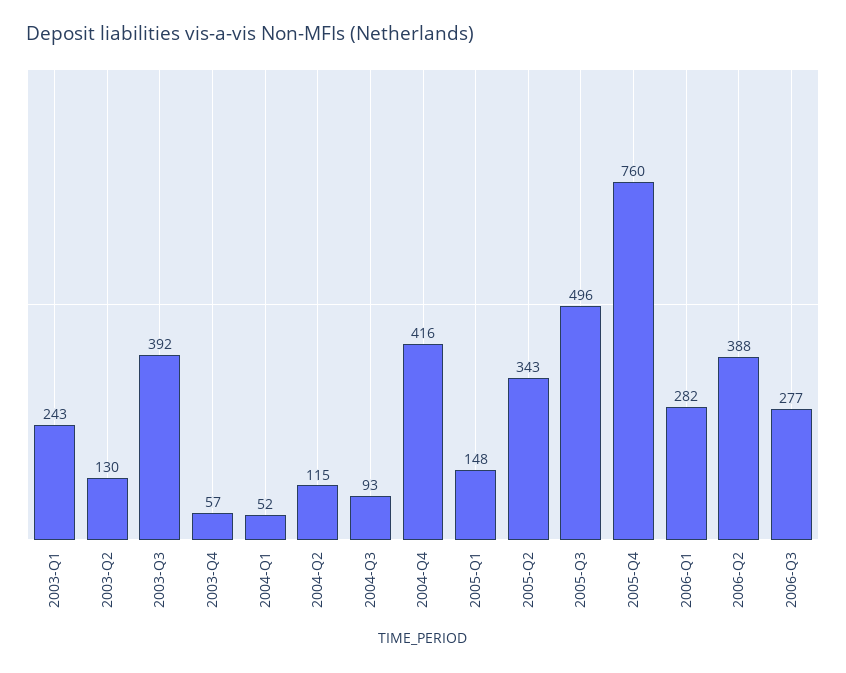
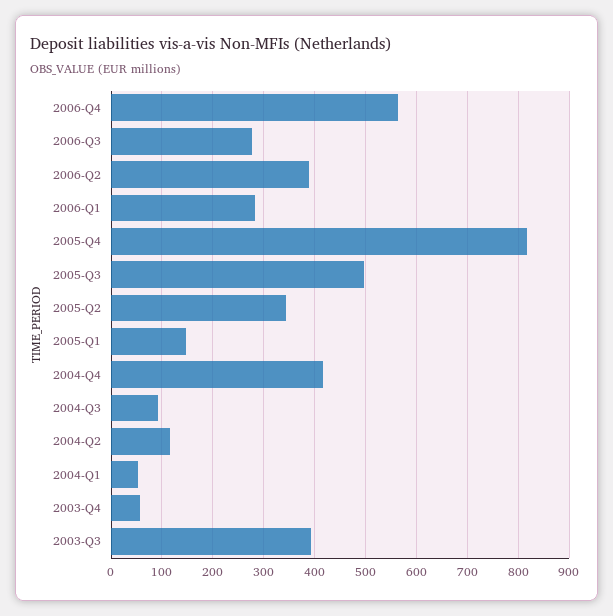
2003-Q1: 243 -> none
2003-Q2: 130 -> none
2005-Q4: 760 -> 820
2006-Q4: none -> 560

